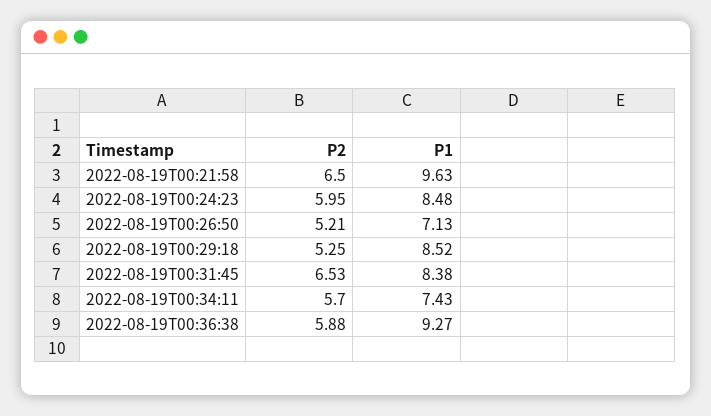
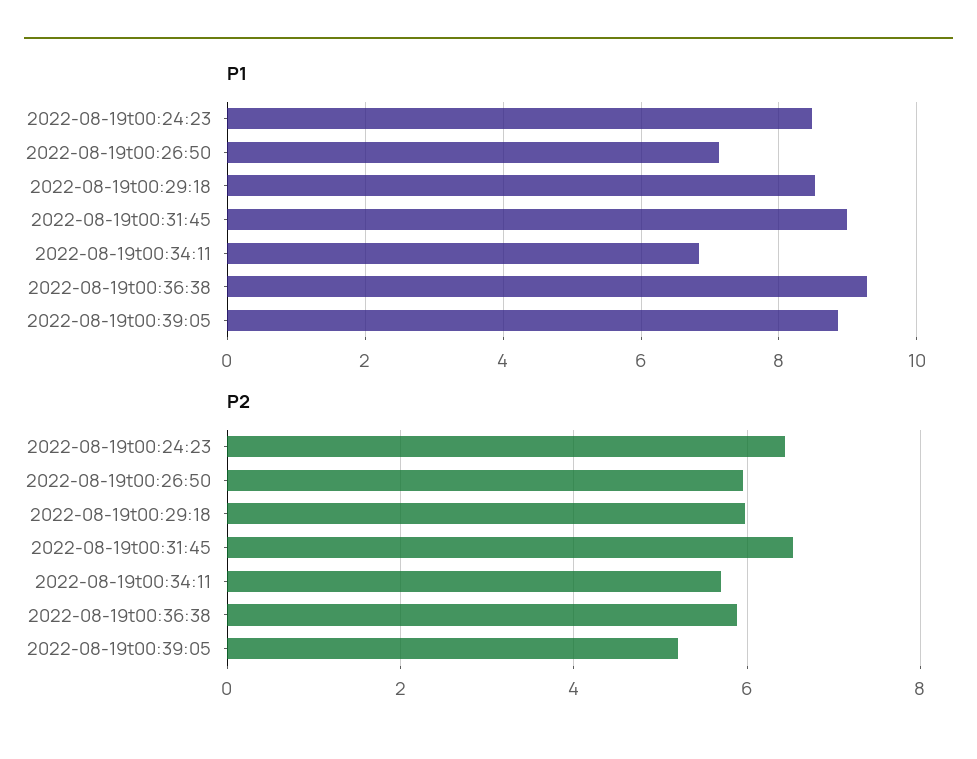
P2, 2022-08-19T00:21:58: 6.5 -> none
P1, 2022-08-19T00:21:58: 9.63 -> none
P2, 2022-08-19T00:24:23: 5.95 -> 6.4
P2, 2022-08-19T00:26:50: 5.21 -> 6
P2, 2022-08-19T00:29:18: 5.25 -> 6
P1, 2022-08-19T00:31:45: 8.38 -> 9
P1, 2022-08-19T00:34:11: 7.43 -> 6.8
P1, 2022-08-19t00:39:05: none -> 8.8
P2, 2022-08-19t00:39:05: none -> 5.2

